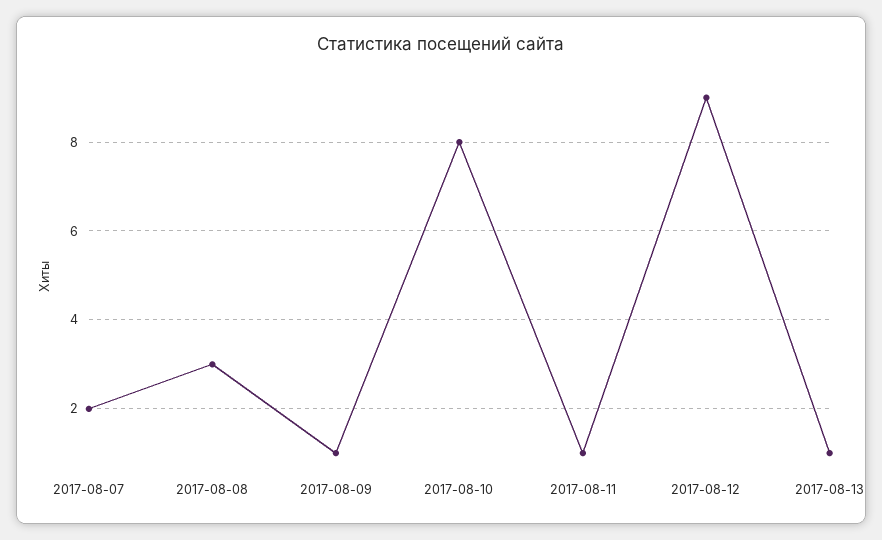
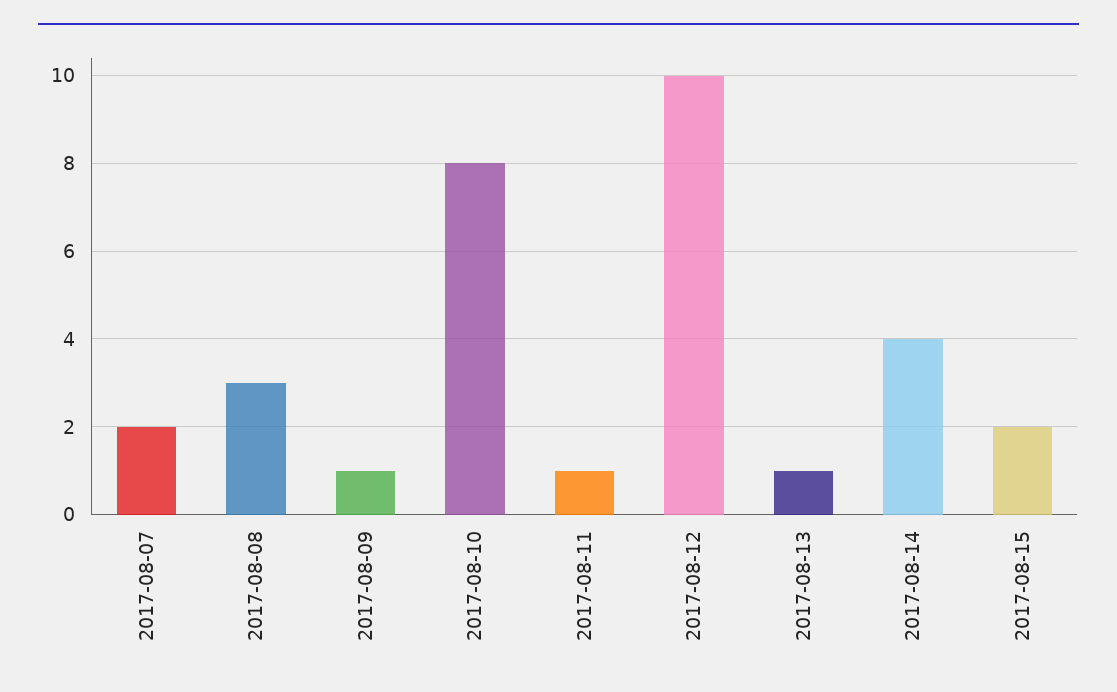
2017-08-12: 9 -> 10
2017-08-14: none -> 4
2017-08-15: none -> 2

